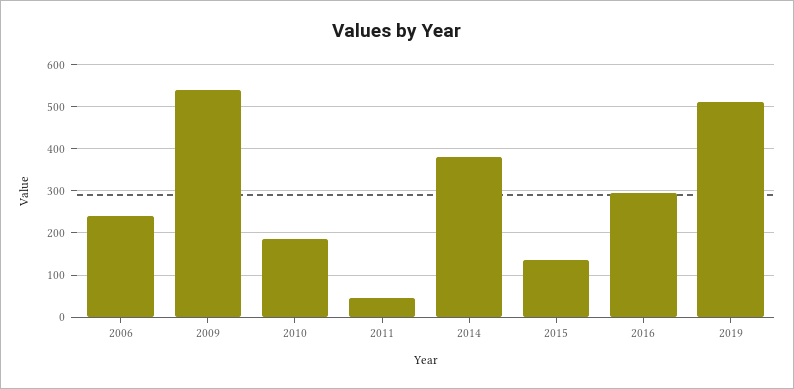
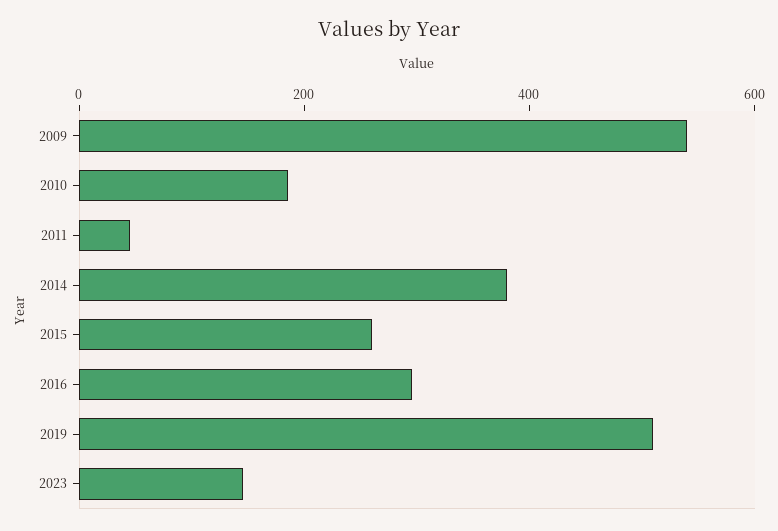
2006: 240 -> none
2015: 140 -> 250
2023: none -> 150

